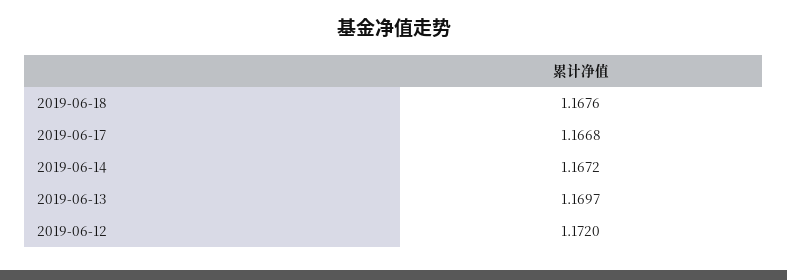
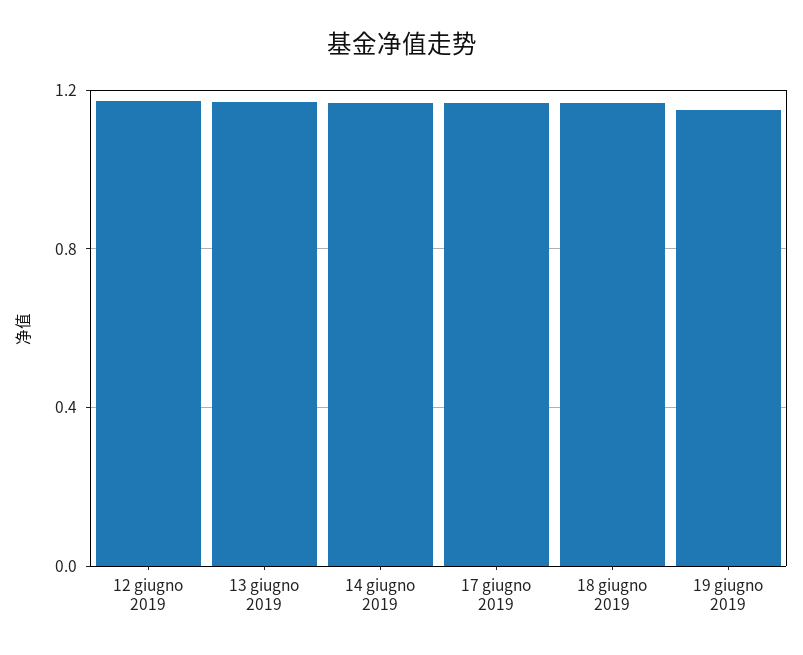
19 giugno 2019: none -> 1.15

